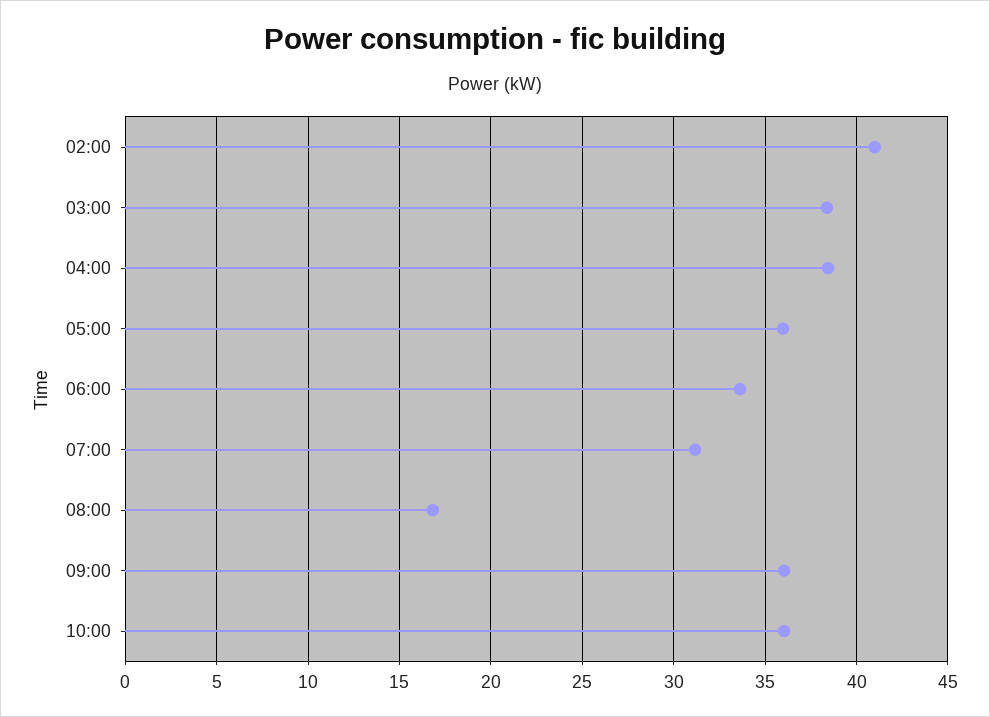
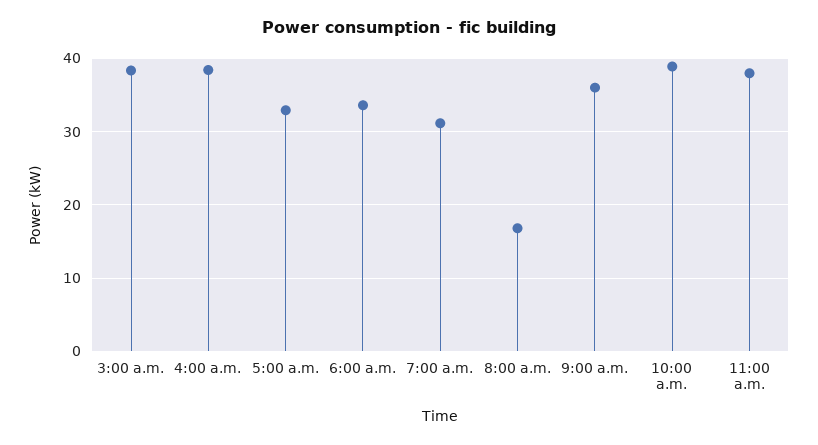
02:00: 41 -> none
05:00: 36 -> 33
10:00: 36 -> 39
11:00 a.m.: none -> 38

